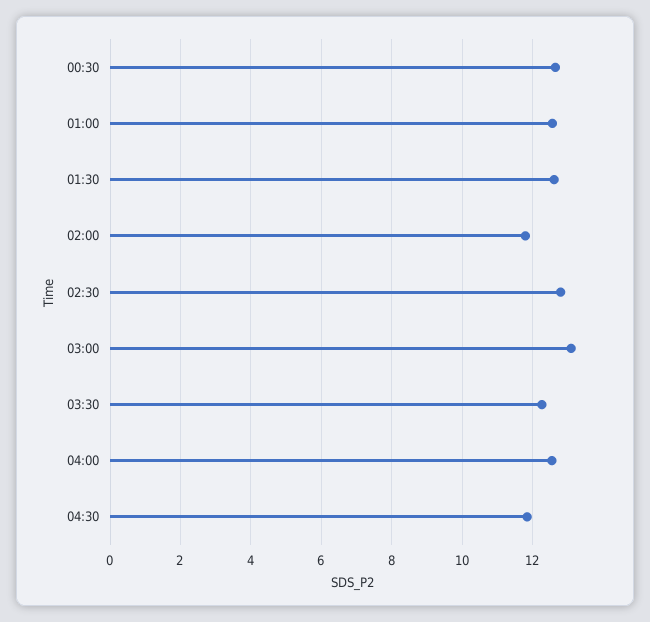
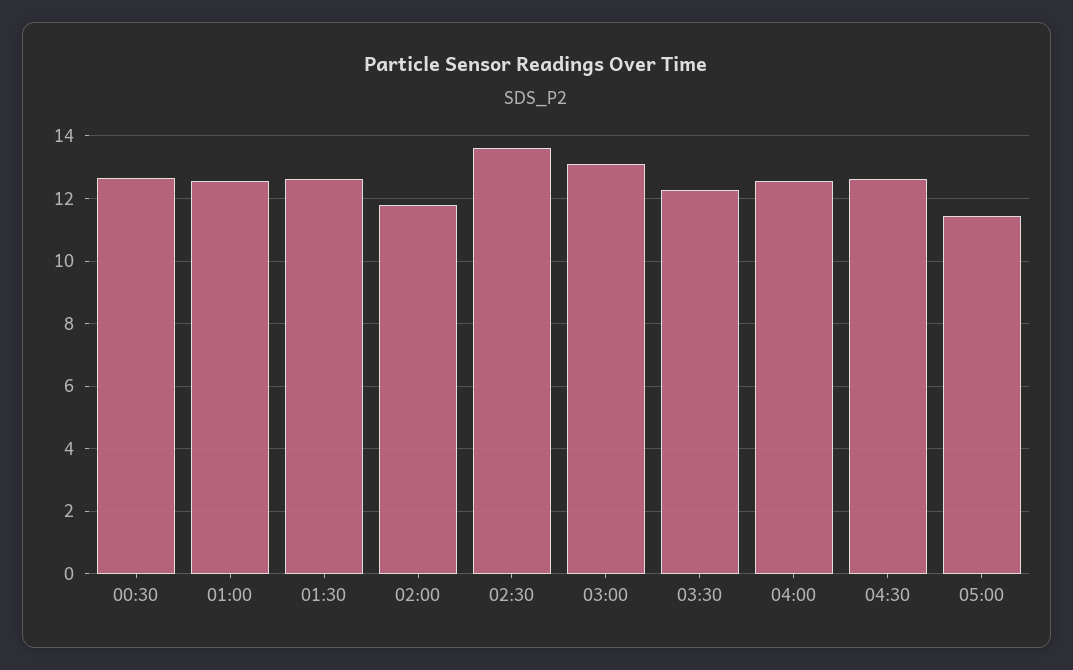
02:30: 12.8 -> 13.6
04:30: 11.8 -> 12.6
05:00: none -> 11.4

